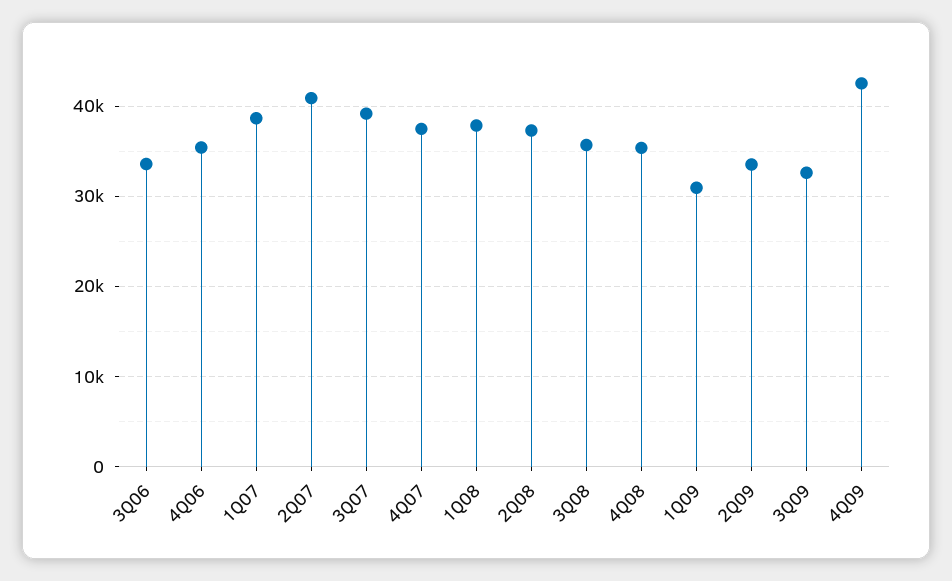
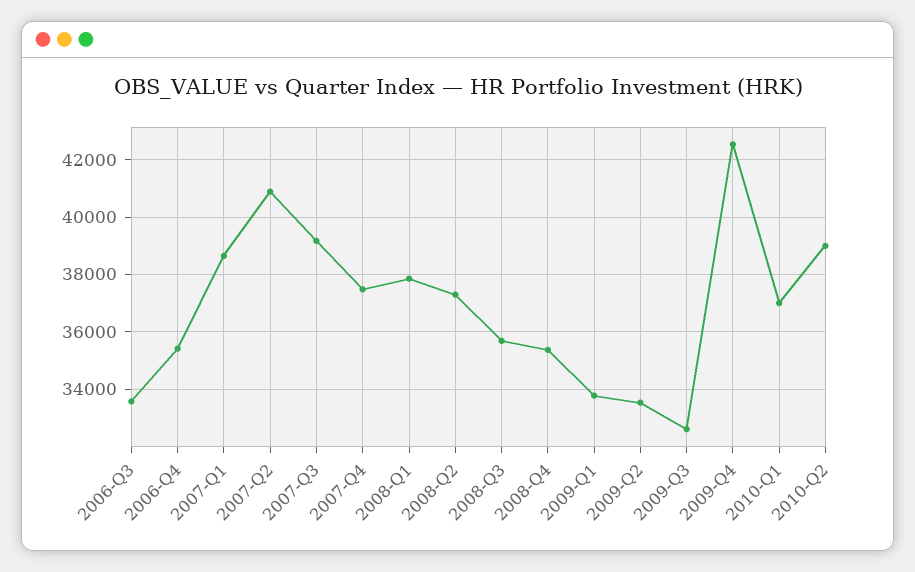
1Q09: 31000 -> 33750
2010-Q1: none -> 37000
2010-Q2: none -> 39000

